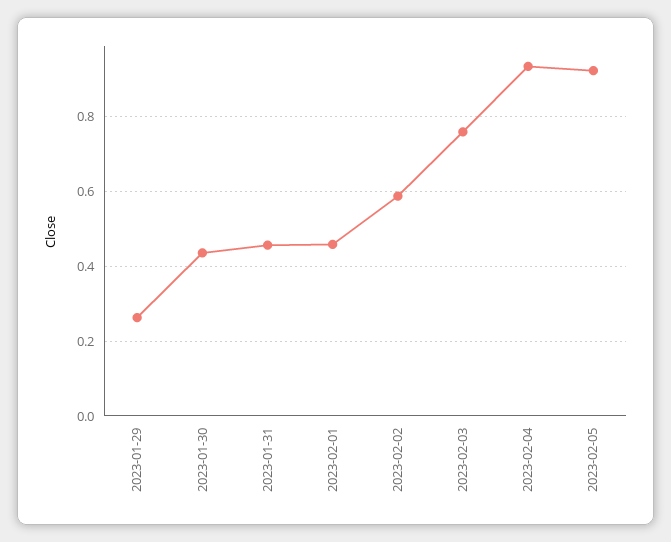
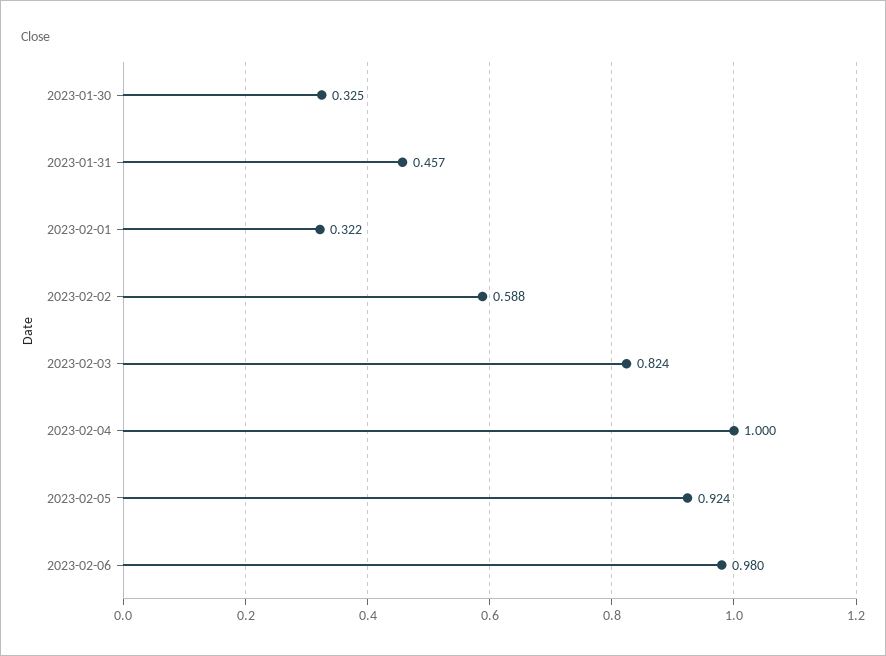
2023-01-29: 0.26 -> none
2023-01-30: 0.44 -> 0.325
2023-02-01: 0.46 -> 0.322
2023-02-03: 0.76 -> 0.824
2023-02-04: 0.94 -> 1
2023-02-06: none -> 0.98

